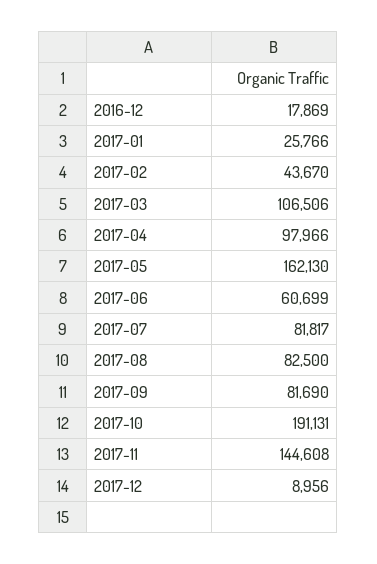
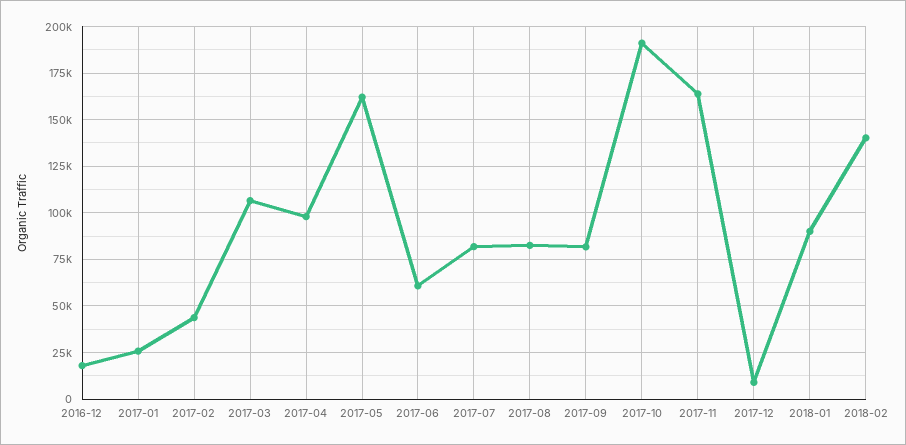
2017-11: 144608 -> 165000
2018-01: none -> 90000
2018-02: none -> 140000

